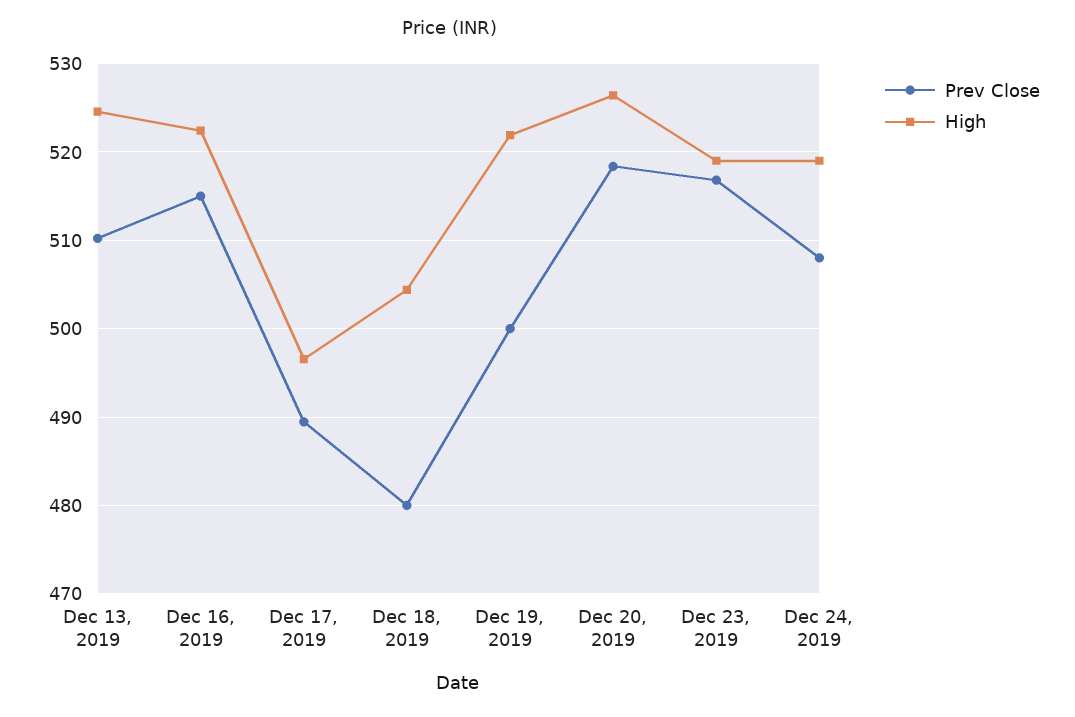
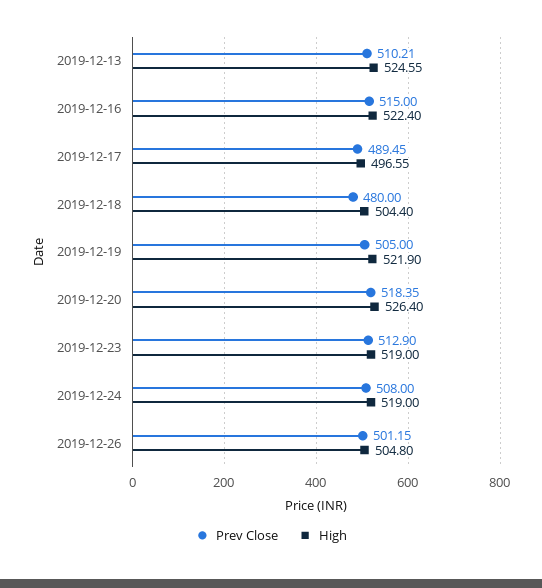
Prev Close, Dec 19, 2019: 500 -> 505
Prev Close, Dec 23, 2019: 517 -> 512.9
Prev Close, 2019-12-26: none -> 501.15
High, 2019-12-26: none -> 504.8

